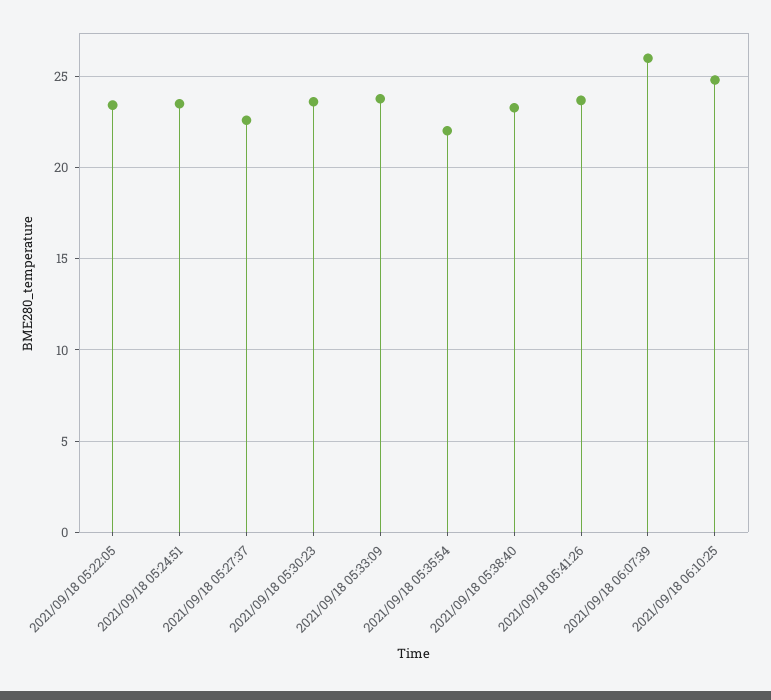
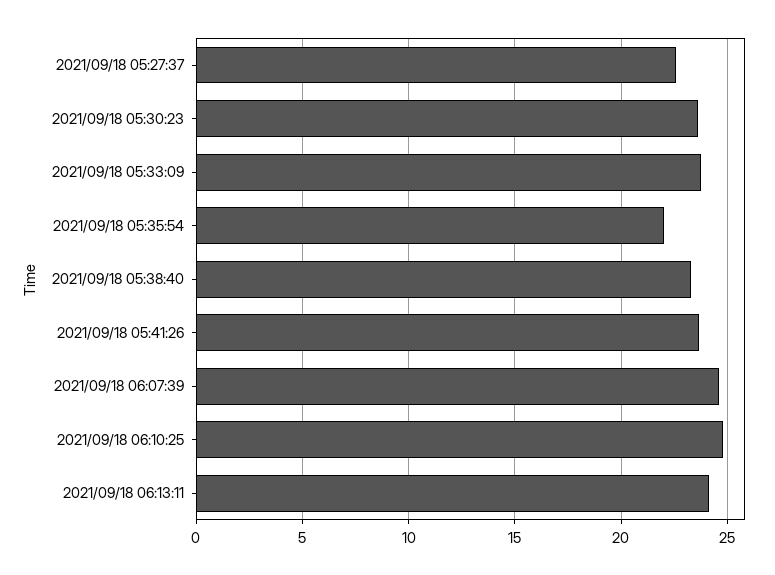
2021/09/18 05:22:05: 23.5 -> none
2021/09/18 05:24:51: 23.5 -> none
2021/09/18 06:07:39: 26 -> 24.5
2021/09/18 06:13:11: none -> 24

